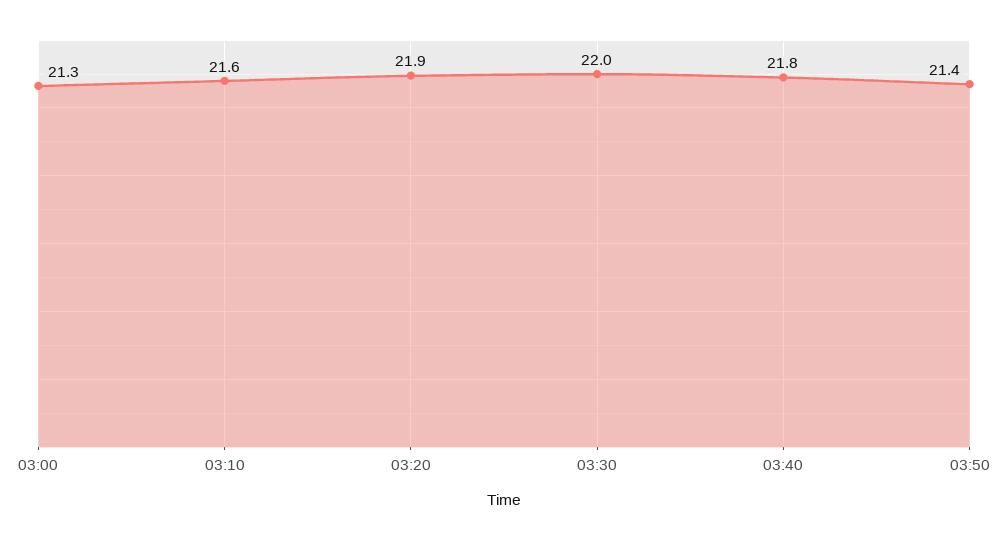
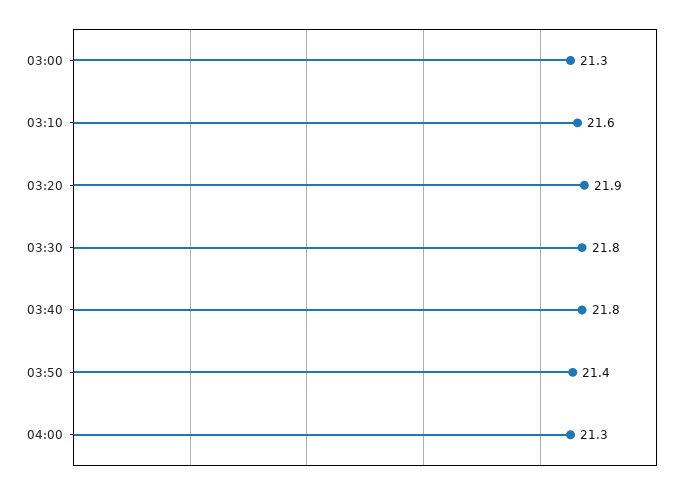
03:30: 22 -> 21.8
04:00: none -> 21.3

